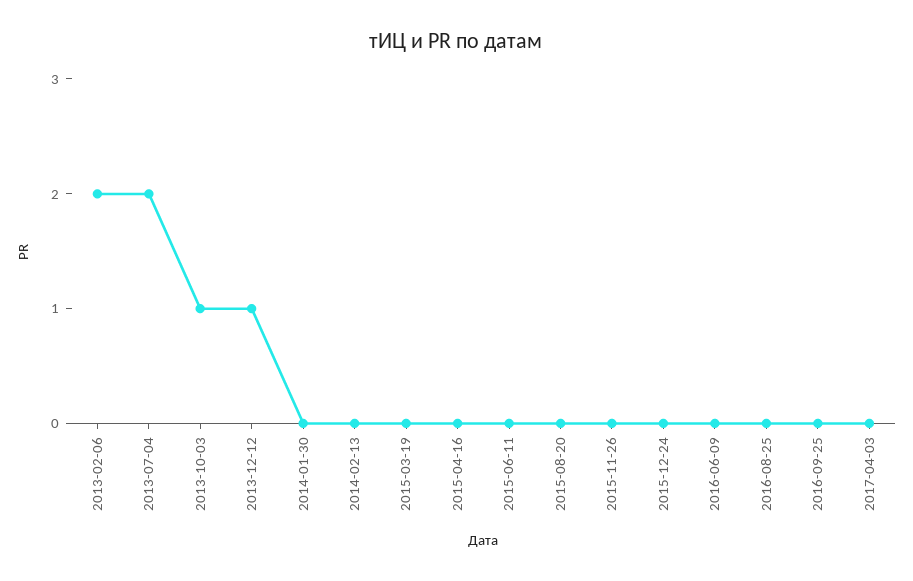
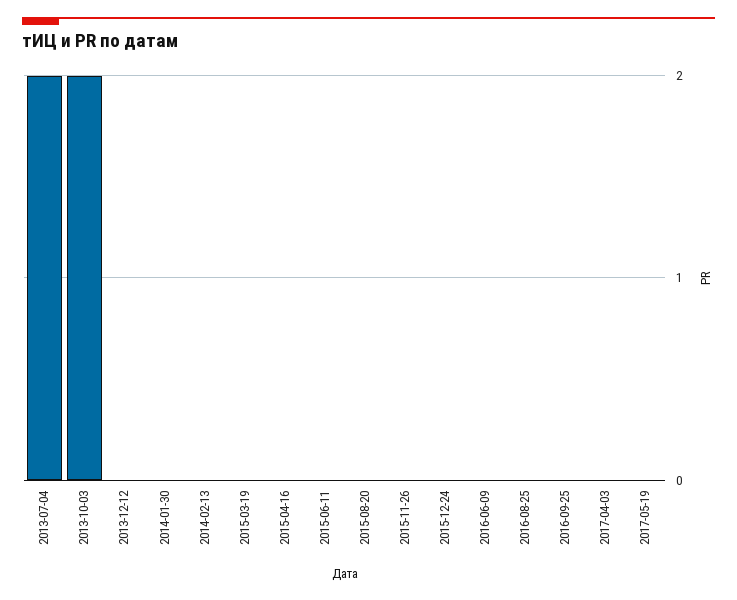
2013-02-06: 2 -> none
2013-10-03: 1 -> 2
2013-12-12: 1 -> 0
2017-05-19: none -> 0

